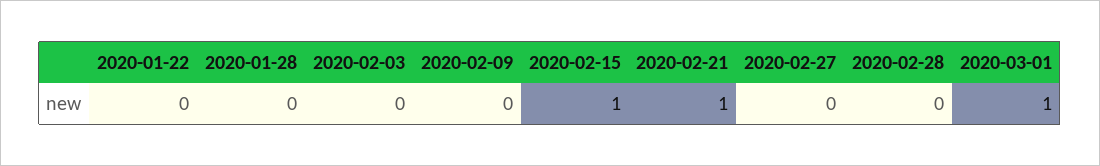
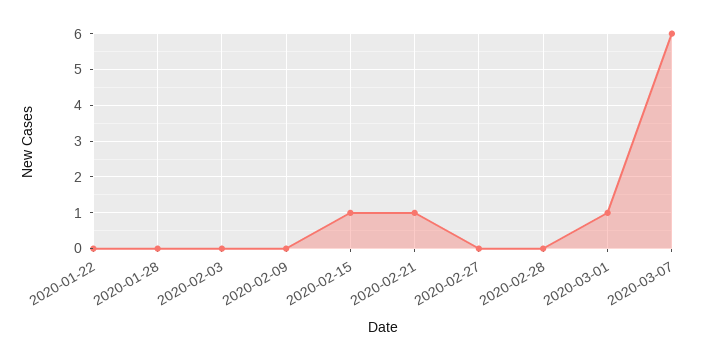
2020-03-07: none -> 6

